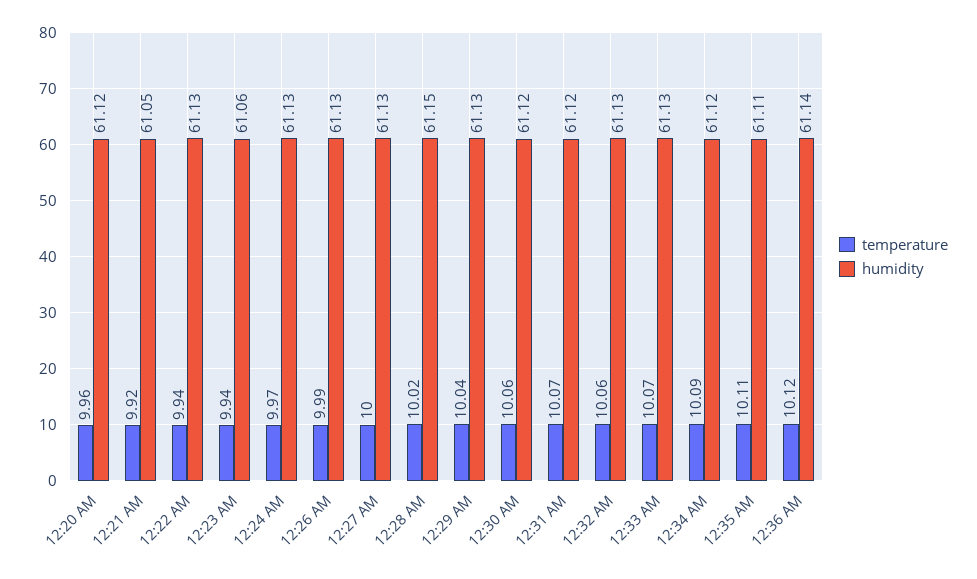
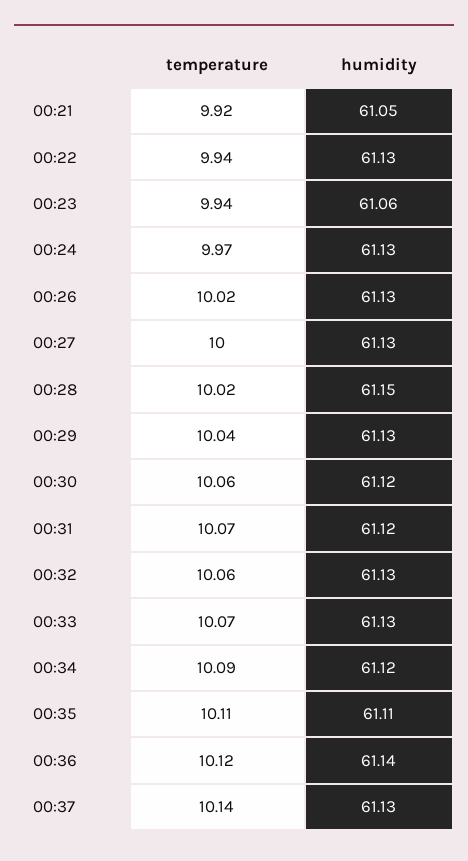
temperature, 12:20 AM: 9.96 -> none
humidity, 12:20 AM: 61.12 -> none
temperature, 12:26 AM: 9.99 -> 10.02
temperature, 00:37: none -> 10.14
humidity, 00:37: none -> 61.13

